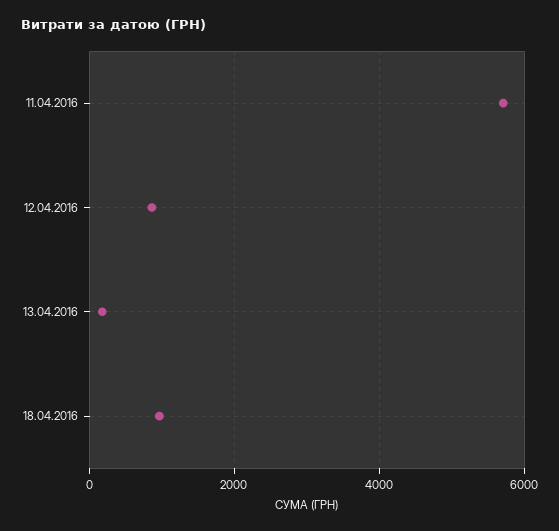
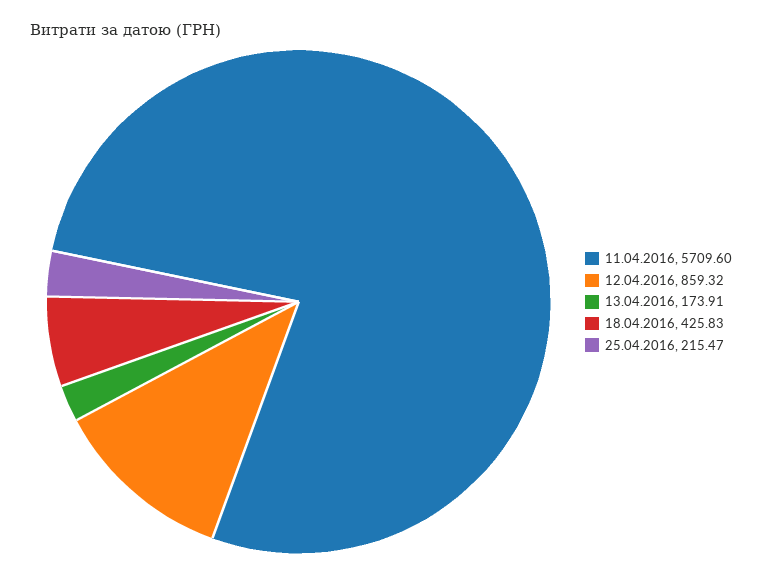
18.04.2016: 1000 -> 425.83
25.04.2016: none -> 215.47

